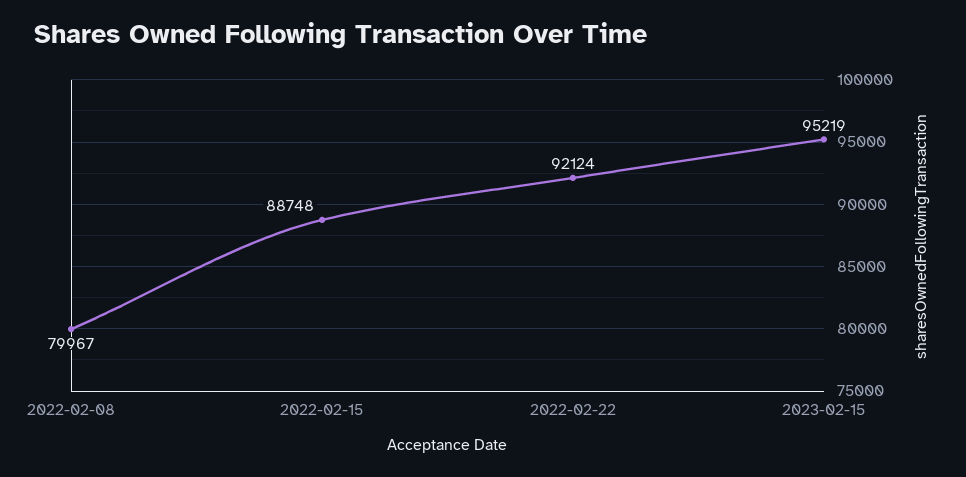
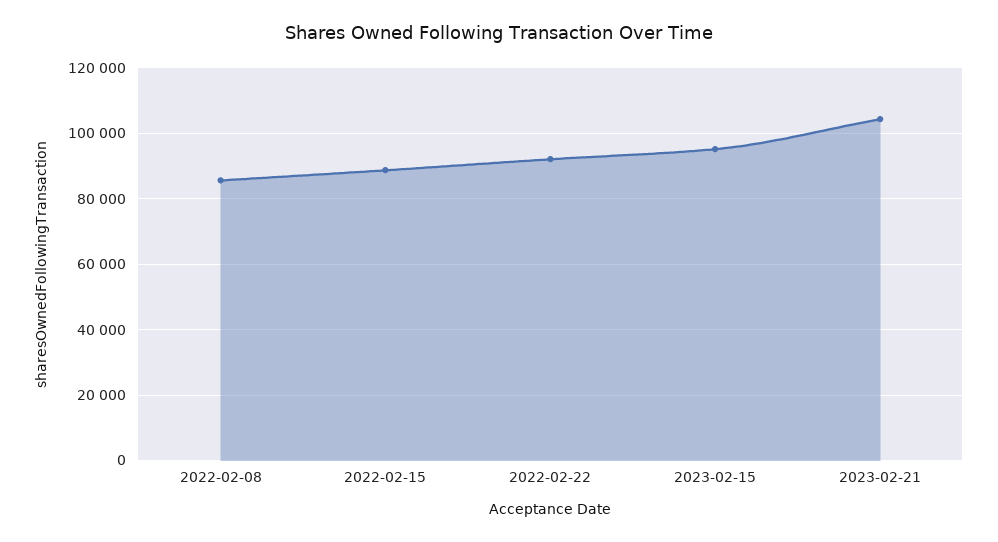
2022-02-08: 79967 -> 86000
2023-02-21: none -> 104000

